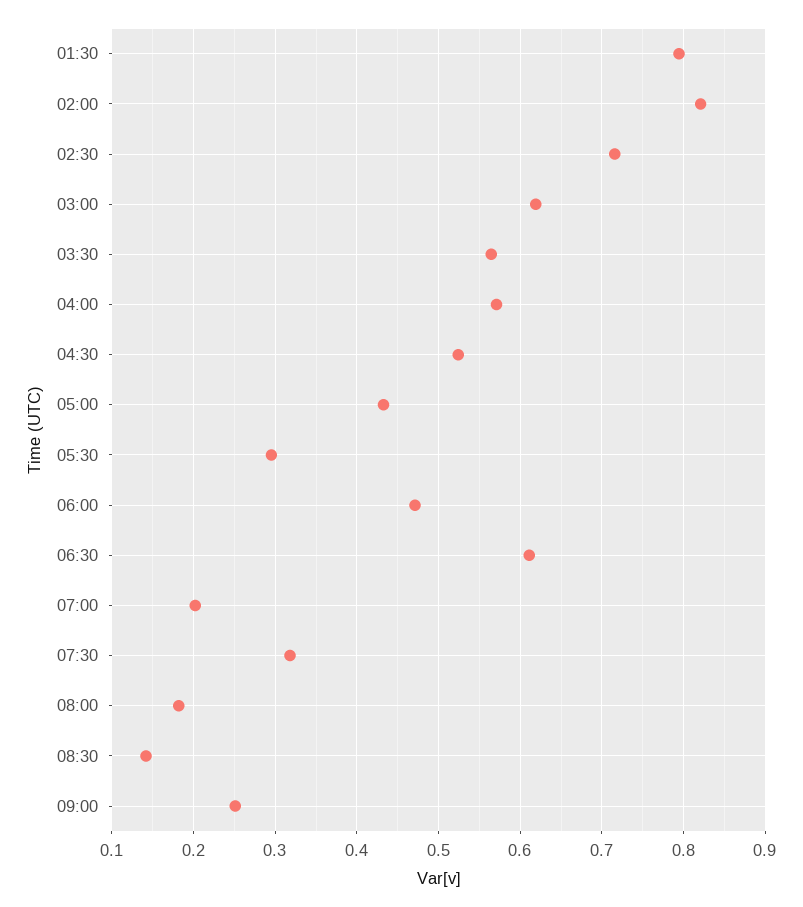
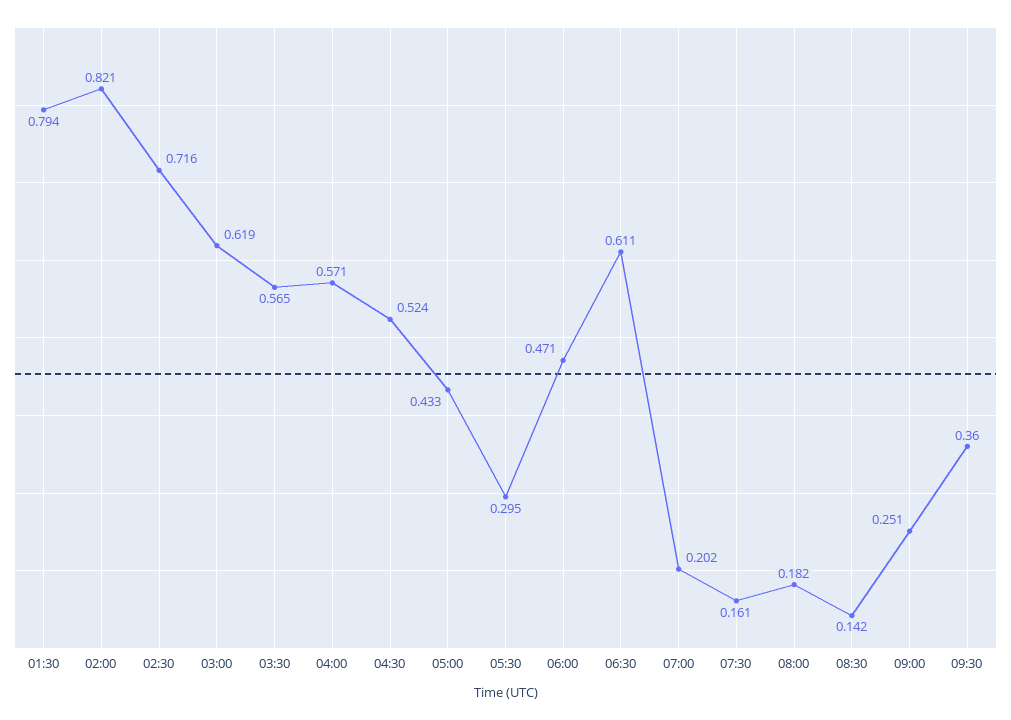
07:30: 0.32 -> 0.161
09:30: none -> 0.36

